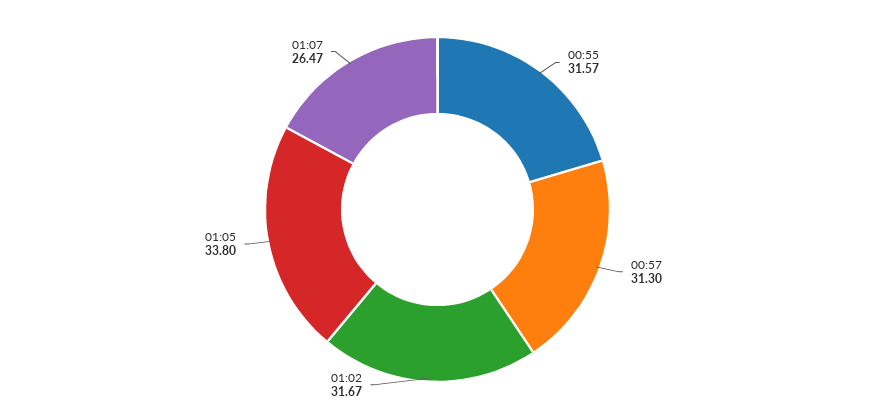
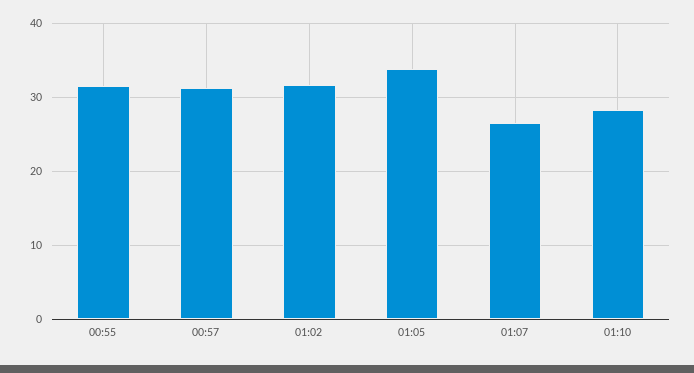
01:10: none -> 28

